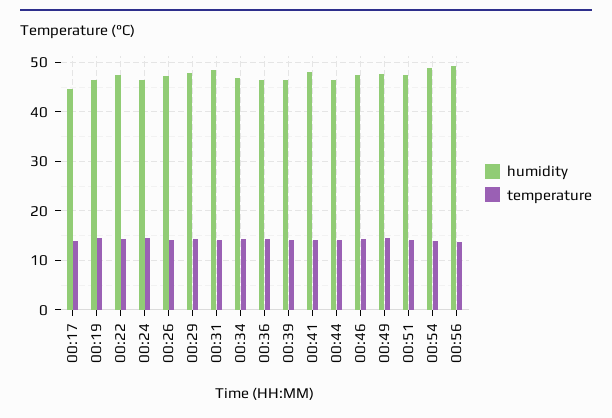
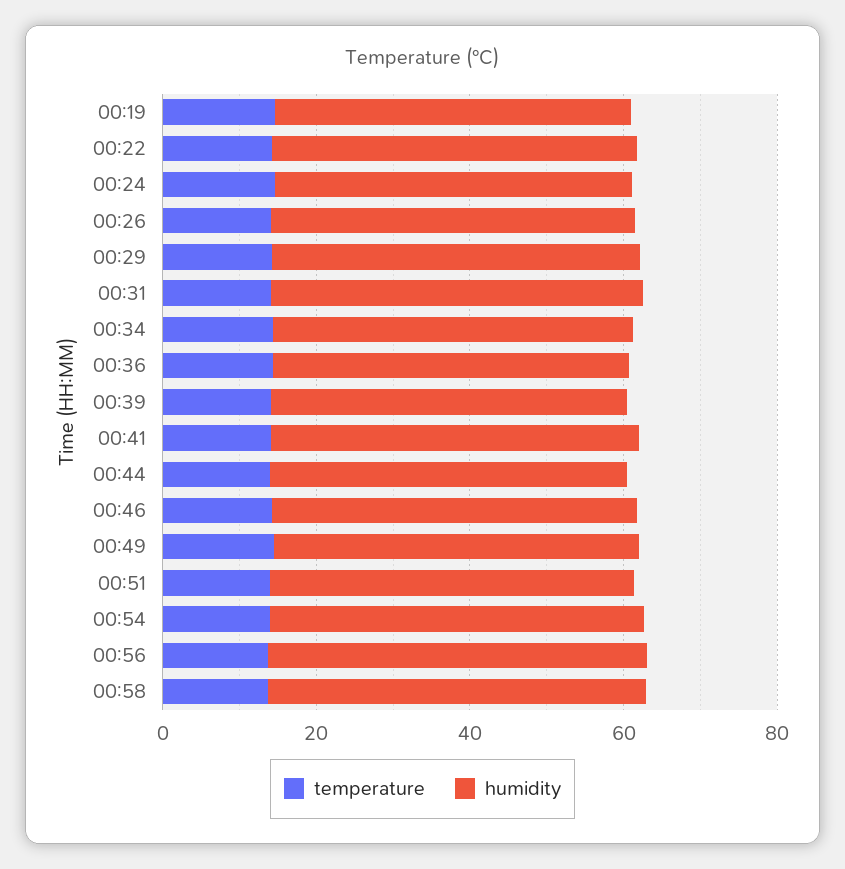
humidity, 00:17: 44 -> none
temperature, 00:17: 14 -> none
temperature, 00:58: none -> 15
humidity, 00:58: none -> 50

